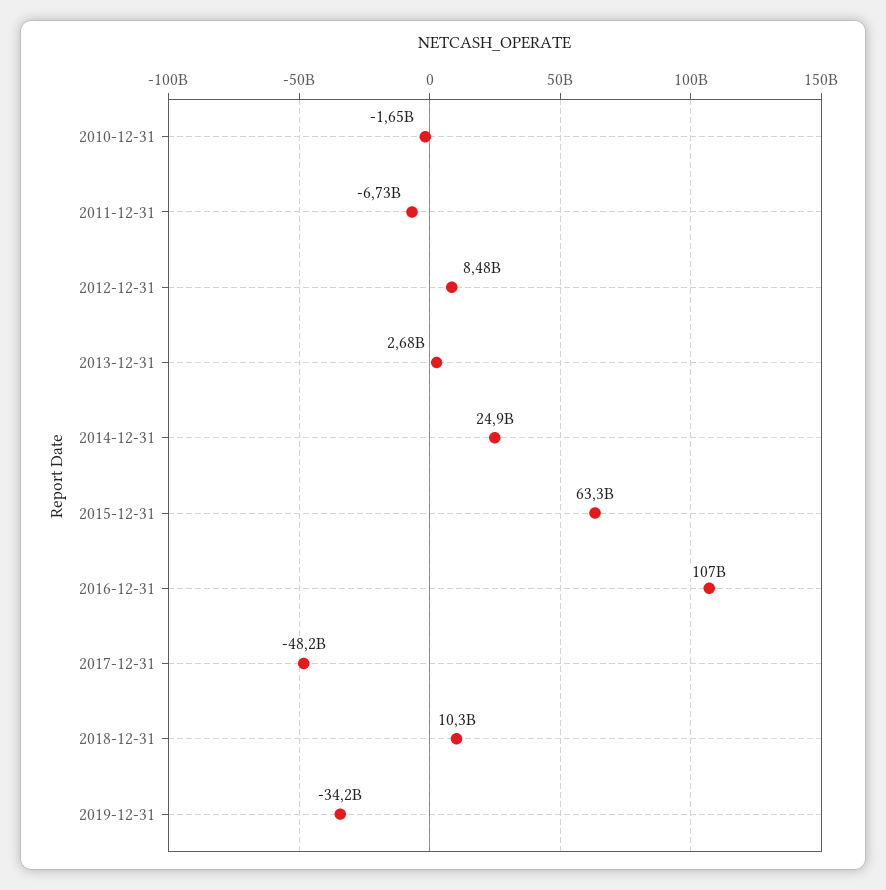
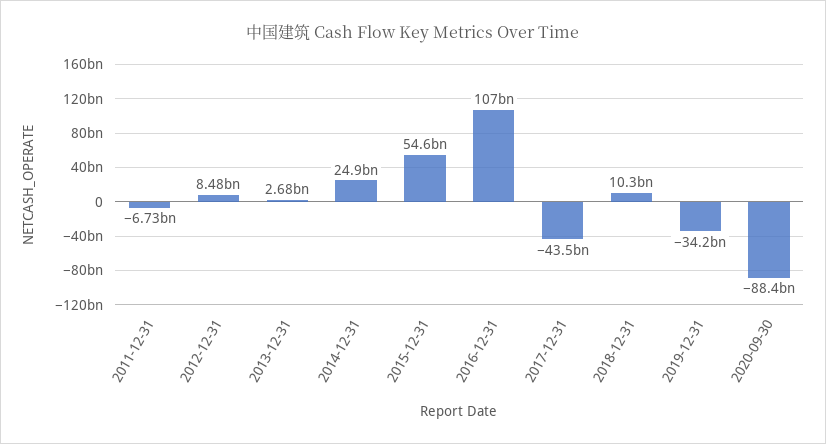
2010-12-31: -1650000000 -> none
2015-12-31: 63300000000 -> 54600000000
2017-12-31: -48200000000 -> -43500000000
2020-09-30: none -> -88400000000

